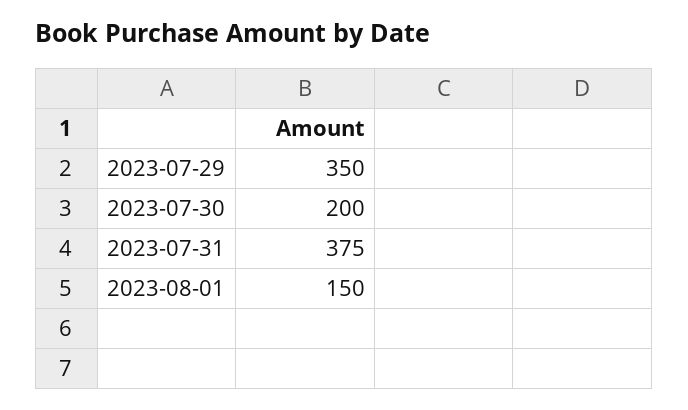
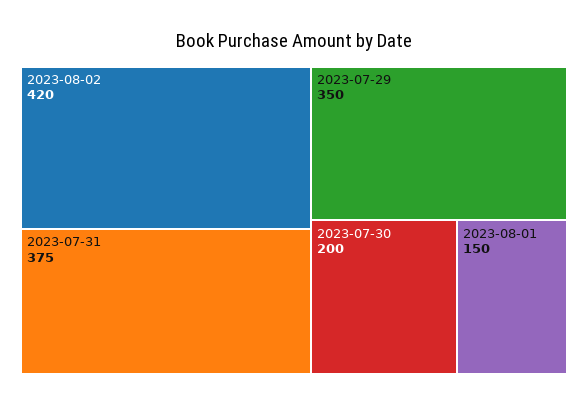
2023-08-02: none -> 420

